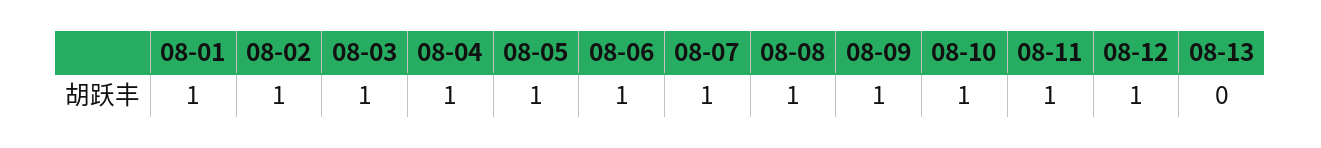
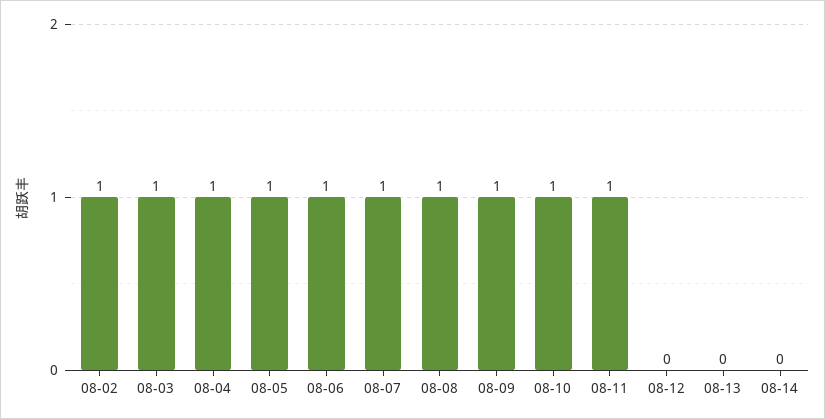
08-01: 1 -> none
08-12: 1 -> 0
08-14: none -> 0

